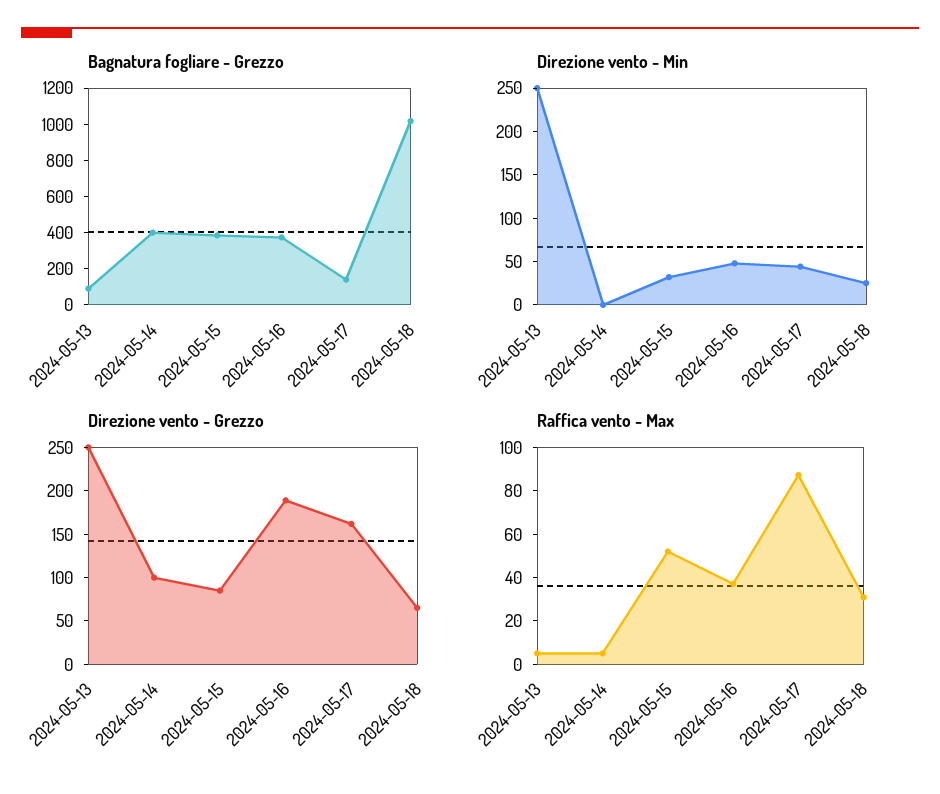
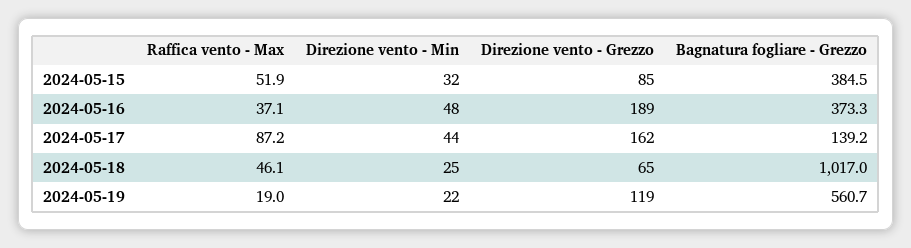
Bagnatura fogliare - Grezzo, 2024-05-13: 100 -> none
Bagnatura fogliare - Grezzo, 2024-05-14: 400 -> none
Direzione vento - Min, 2024-05-13: 250 -> none
Direzione vento - Min, 2024-05-14: 0 -> none
Direzione vento - Grezzo, 2024-05-13: 250 -> none
Direzione vento - Grezzo, 2024-05-14: 100 -> none
Raffica vento - Max, 2024-05-13: 5 -> none
Raffica vento - Max, 2024-05-14: 5 -> none
Raffica vento - Max, 2024-05-18: 30 -> 46.1
Raffica vento - Max, 2024-05-19: none -> 19
Direzione vento - Min, 2024-05-19: none -> 22
Direzione vento - Grezzo, 2024-05-19: none -> 119
Bagnatura fogliare - Grezzo, 2024-05-19: none -> 560.7

